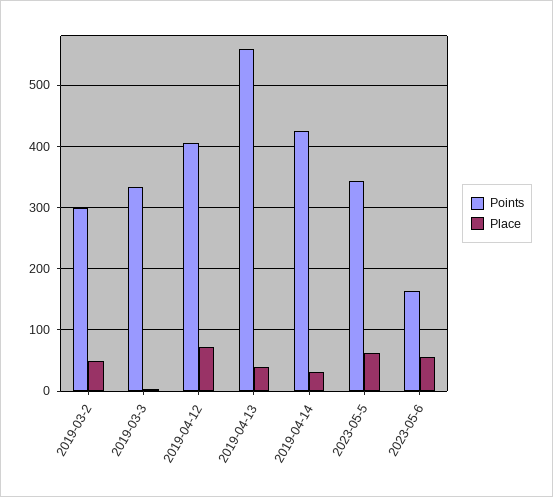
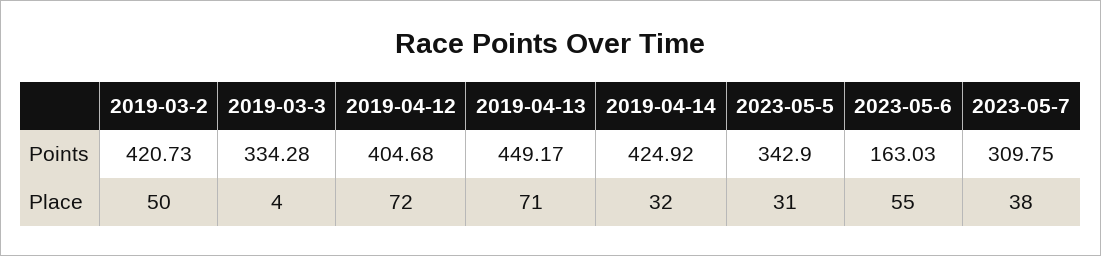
Points, 2019-03-2: 300 -> 420.73
Points, 2019-04-13: 560 -> 449.17
Place, 2019-04-13: 40 -> 71
Place, 2023-05-5: 60 -> 31
Points, 2023-05-7: none -> 309.75
Place, 2023-05-7: none -> 38

